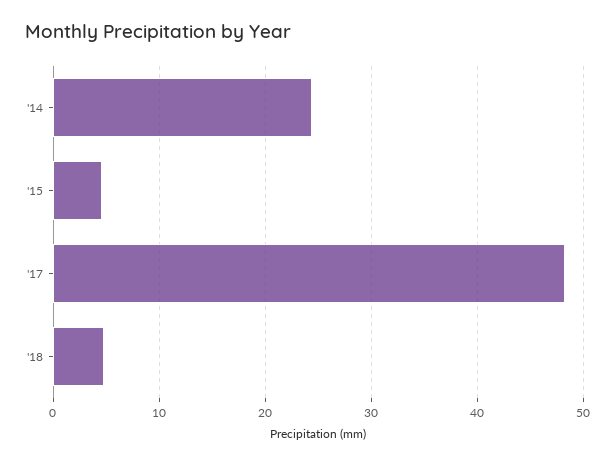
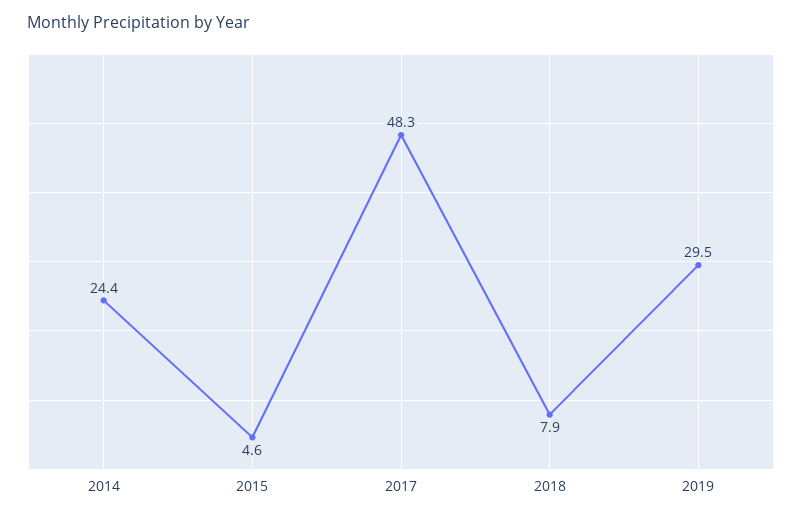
'18: 5 -> 7.9
2019: none -> 29.5

